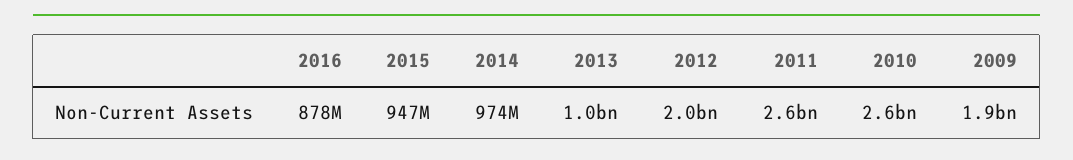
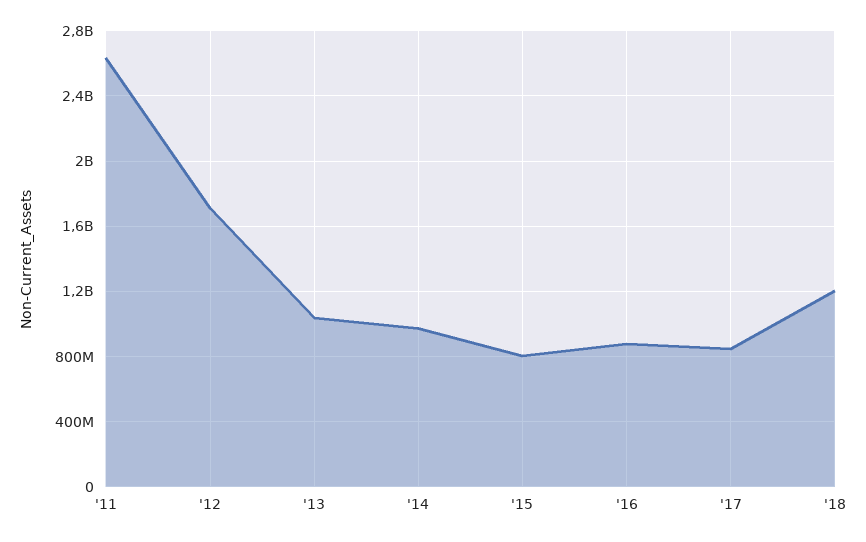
2015: 947000000 -> 800000000
2012: 2000000000 -> 1700000000
2010: 2600000000 -> none
2009: 1900000000 -> none
'17: none -> 850000000
'18: none -> 1200000000

